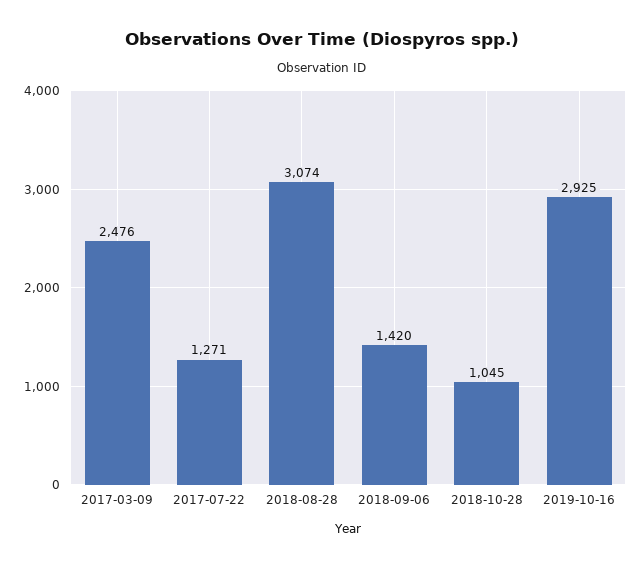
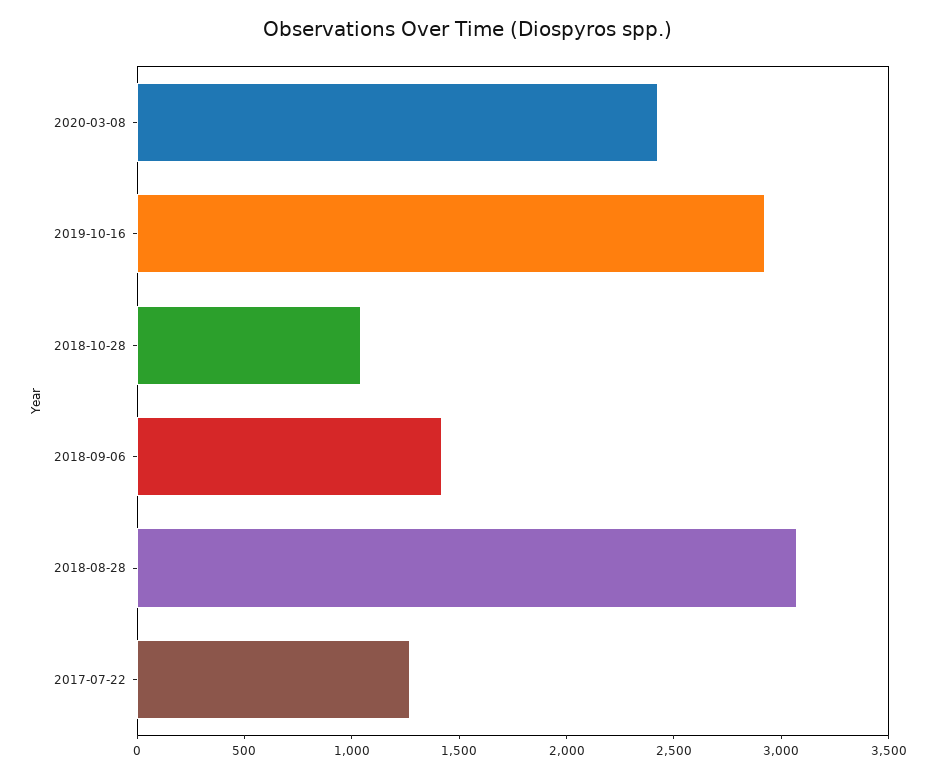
2017-03-09: 2476 -> none
2020-03-08: none -> 2400

